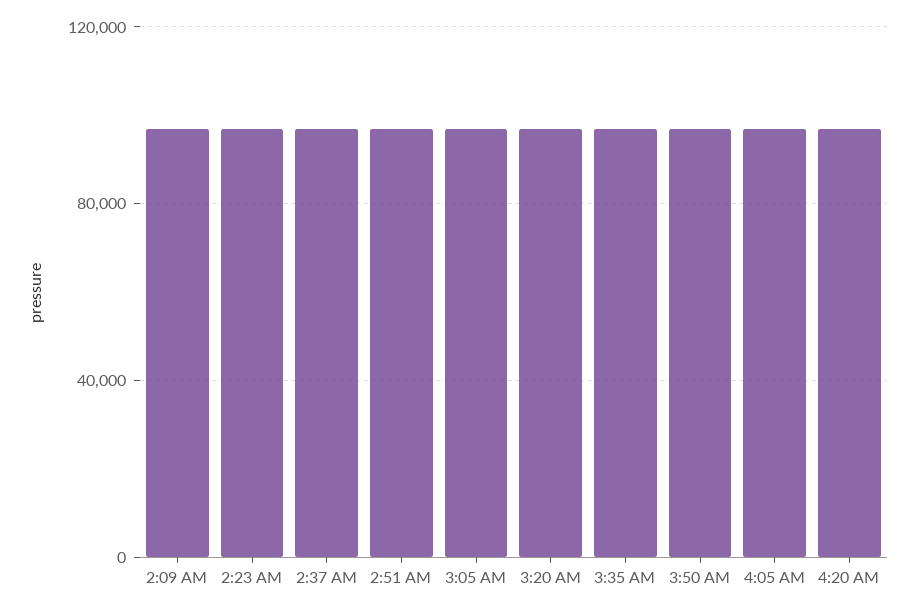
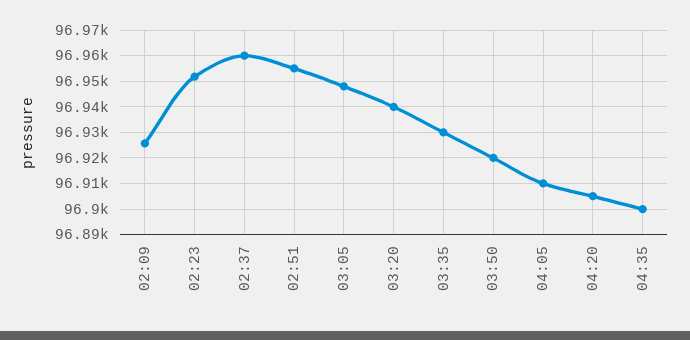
04:35: none -> 96900

